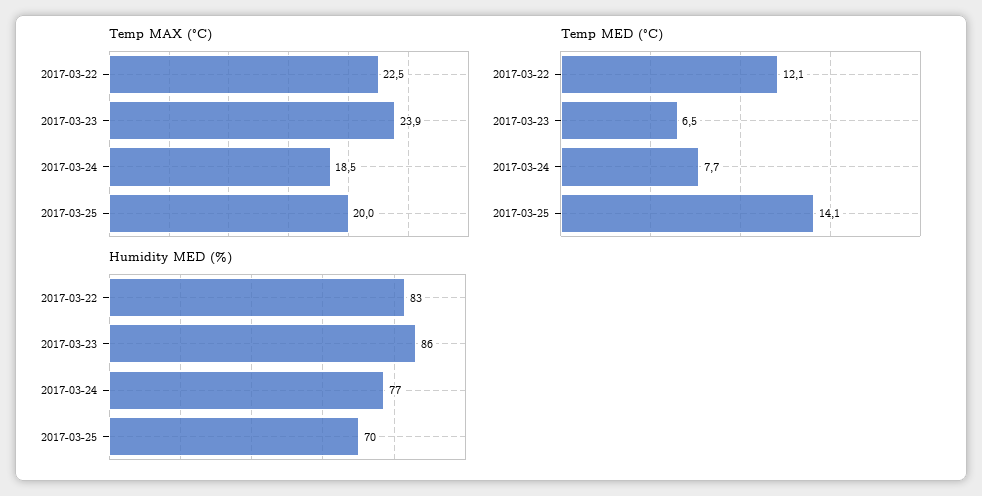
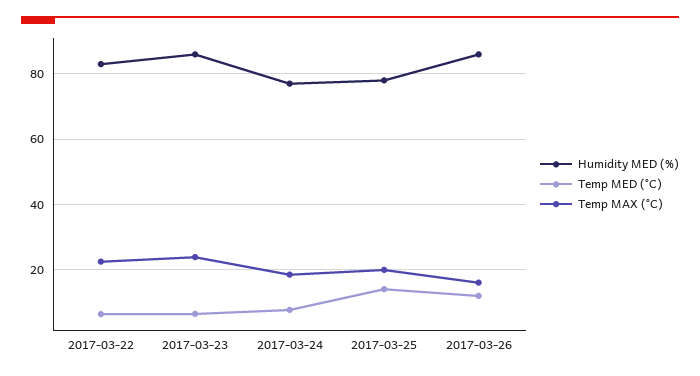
Temp MED (°C), 2017-03-22: 12.1 -> 6
Humidity MED (%), 2017-03-25: 70 -> 78
Humidity MED (%), 2017-03-26: none -> 86
Temp MED (°C), 2017-03-26: none -> 12
Temp MAX (°C), 2017-03-26: none -> 16

